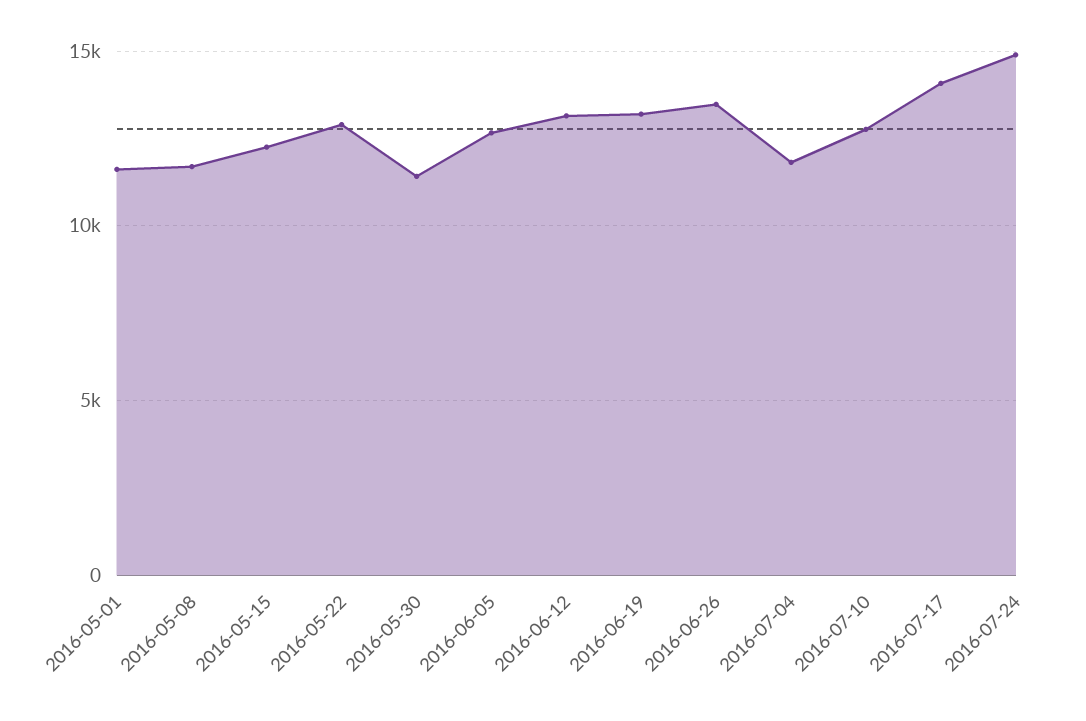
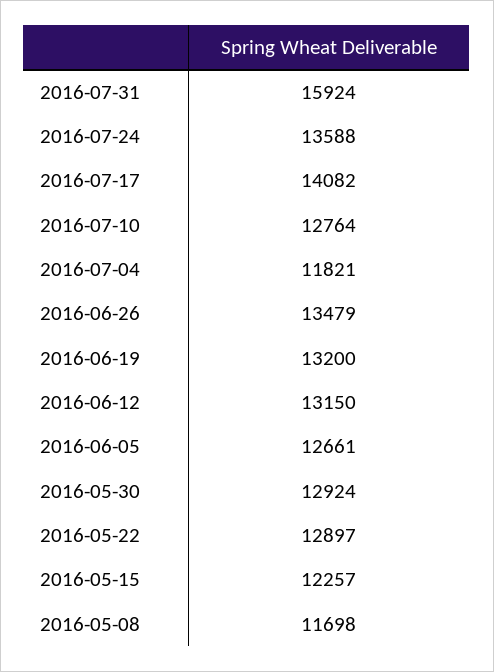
2016-05-01: 11500 -> none
2016-05-30: 11500 -> 12924
2016-07-24: 15000 -> 13588
2016-07-31: none -> 15924

